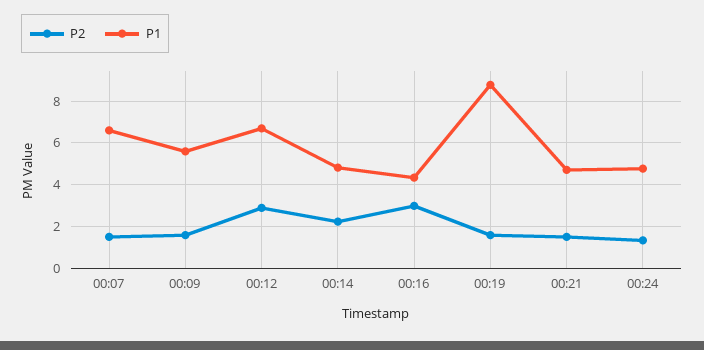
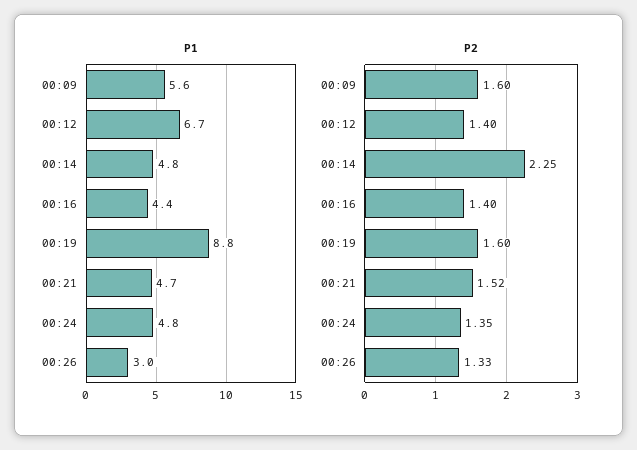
P2, 00:07: 1.5 -> none
P1, 00:07: 6.5 -> none
P2, 00:12: 3 -> 1.4
P2, 00:16: 3 -> 1.4
P1, 00:26: none -> 3
P2, 00:26: none -> 1.33

